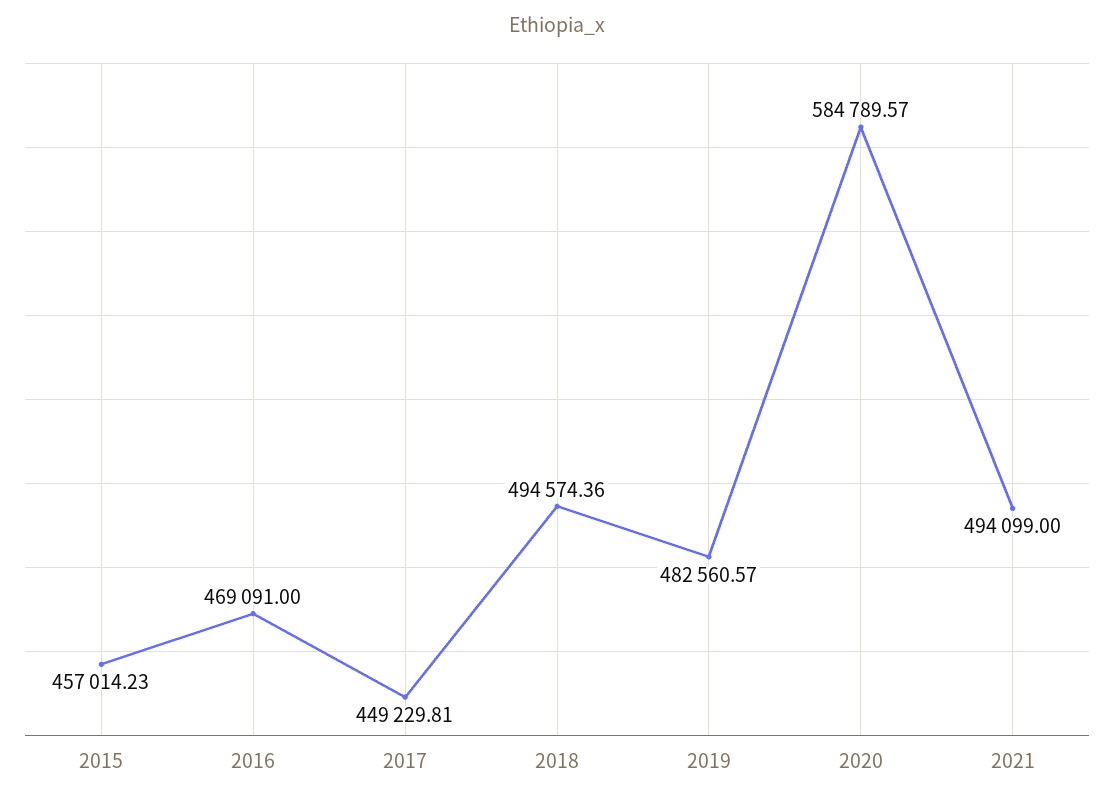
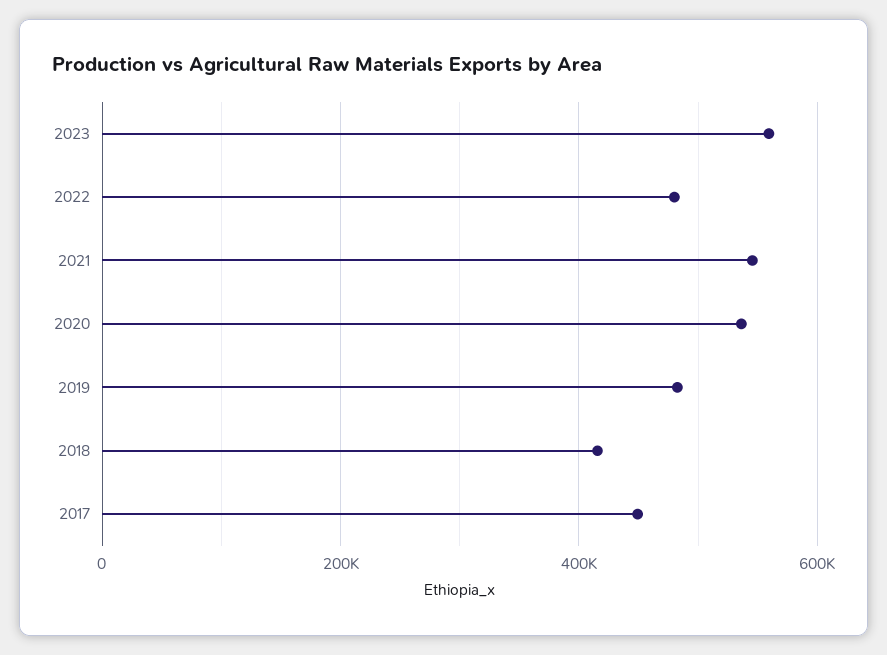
2015: 457014.23 -> none
2016: 469091 -> none
2018: 494574.36 -> 420000
2020: 584789.57 -> 540000
2021: 494099 -> 540000
2023: none -> 560000
2022: none -> 480000

